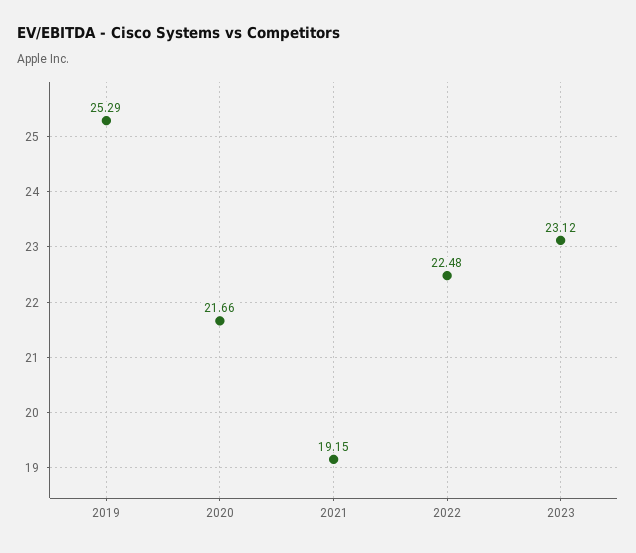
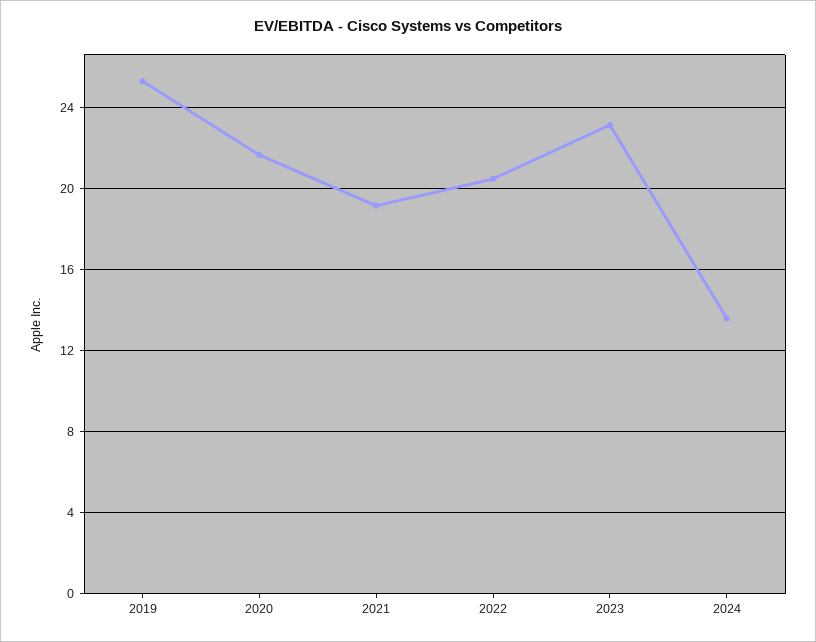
2022: 22.48 -> 20.5
2024: none -> 13.5

